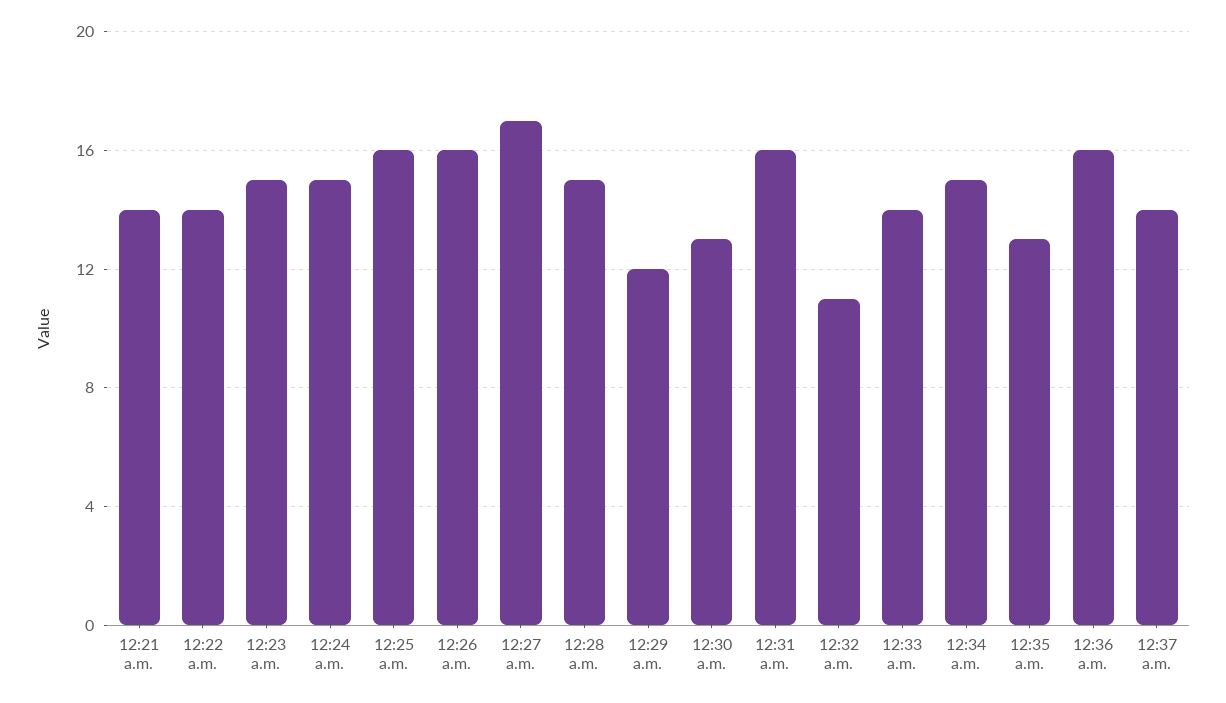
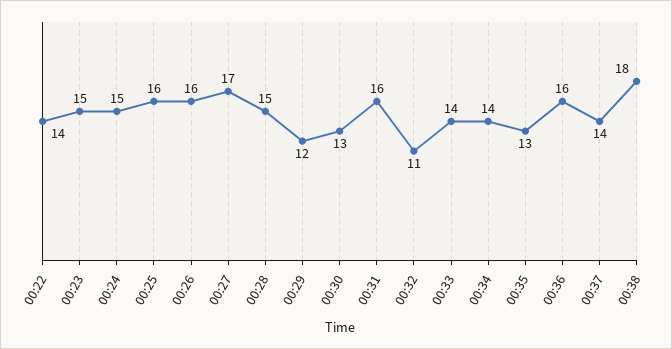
12:21 a.m.: 14 -> none
12:34 a.m.: 15 -> 14
00:38: none -> 18

